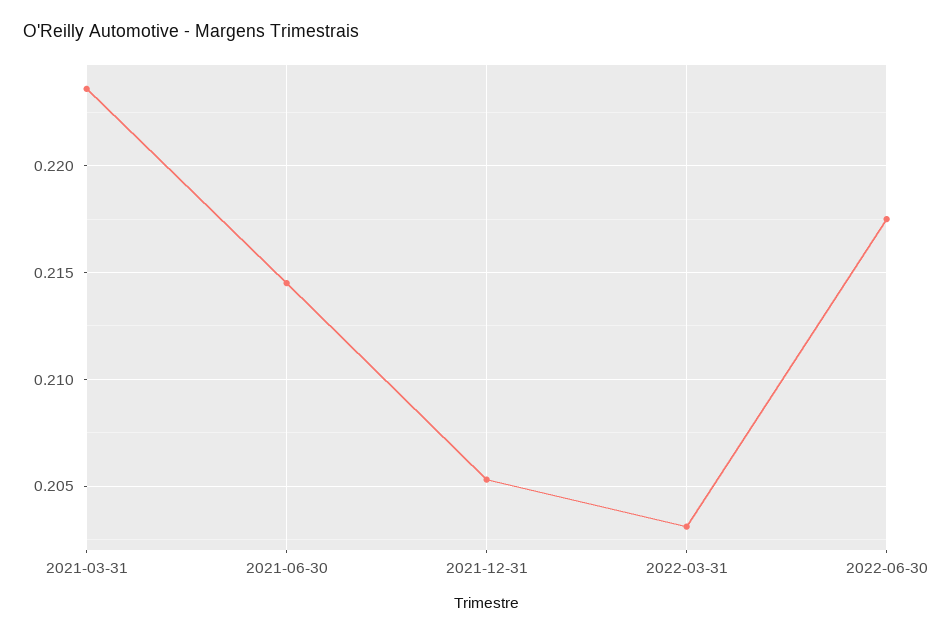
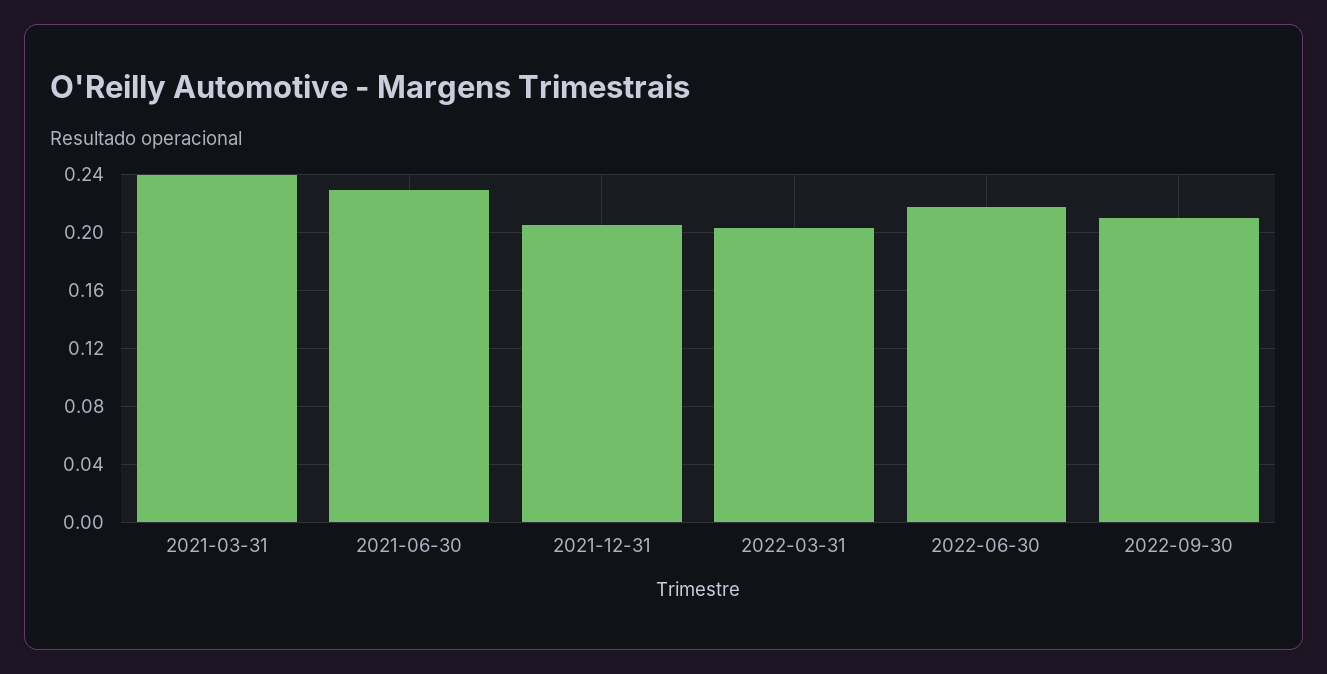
2021-03-31: 0.2235 -> 0.24
2021-06-30: 0.2145 -> 0.23
2022-09-30: none -> 0.21

